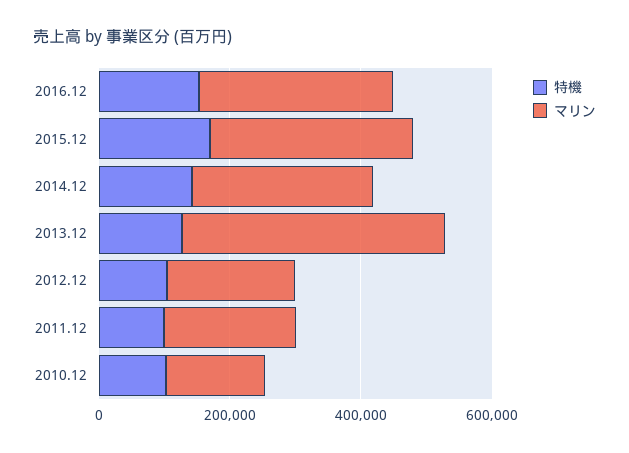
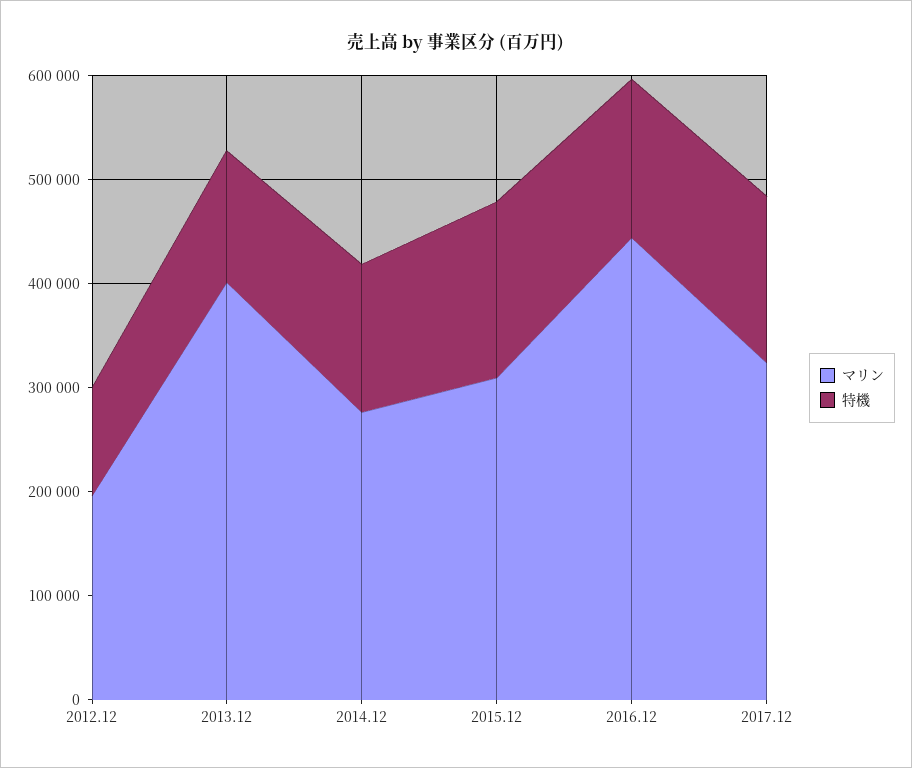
マリン, 2016.12: 300000 -> 440000
特機, 2011.12: 100000 -> none
マリン, 2011.12: 200000 -> none
特機, 2010.12: 100000 -> none
マリン, 2010.12: 150000 -> none
マリン, 2017.12: none -> 320000
特機, 2017.12: none -> 160000

